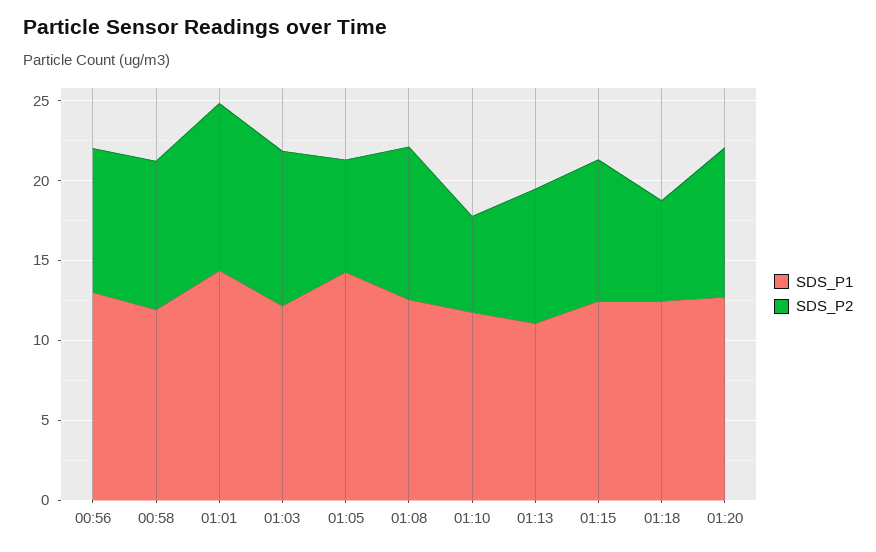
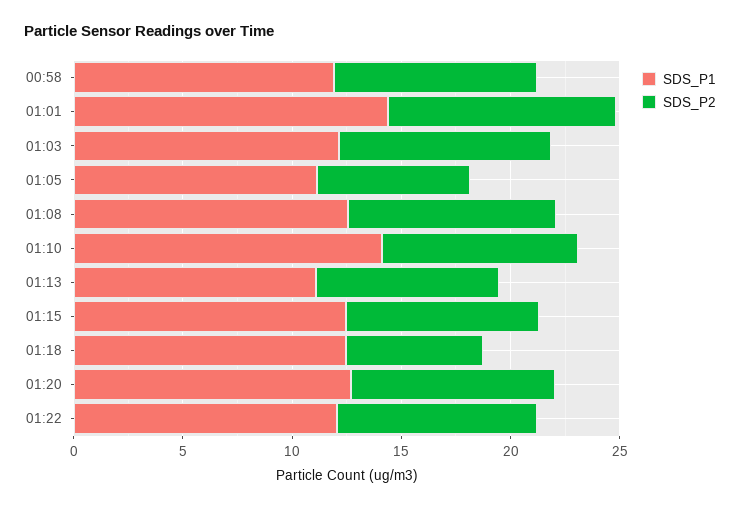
SDS_P1, 00:56: 13 -> none
SDS_P2, 00:56: 9 -> none
SDS_P1, 01:05: 14 -> 11
SDS_P1, 01:10: 12 -> 14
SDS_P2, 01:10: 6 -> 9
SDS_P1, 01:22: none -> 12
SDS_P2, 01:22: none -> 9

